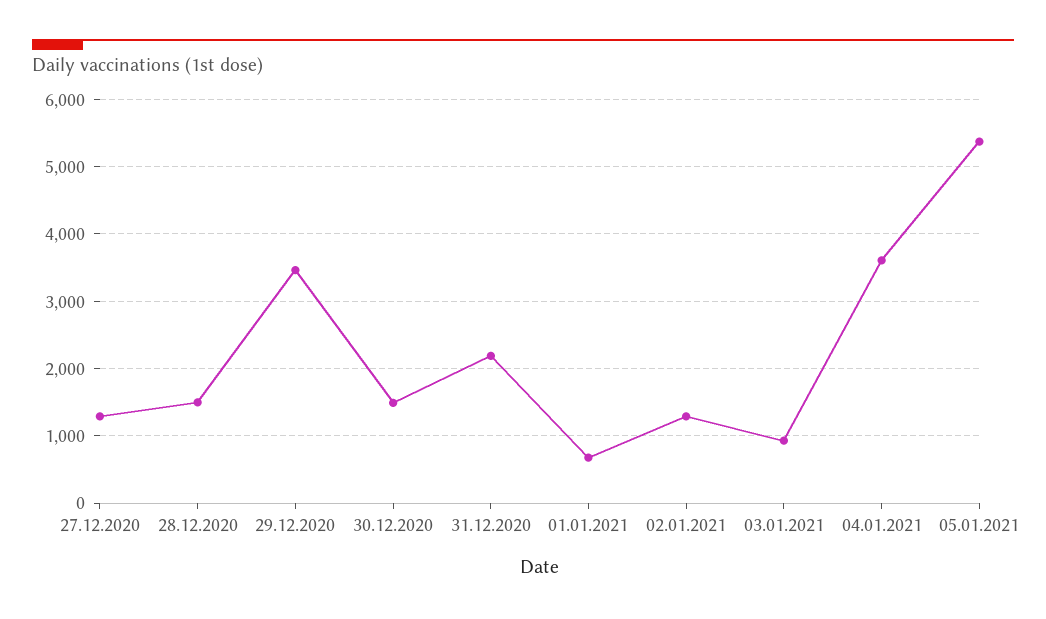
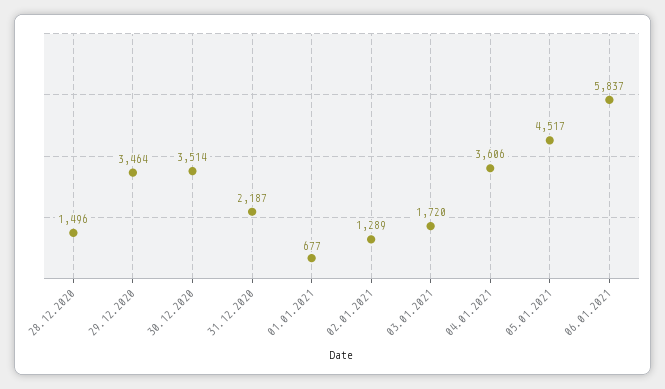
27.12.2020: 1300 -> none
30.12.2020: 1500 -> 3514
03.01.2021: 900 -> 1720
05.01.2021: 5400 -> 4517
06.01.2021: none -> 5837

